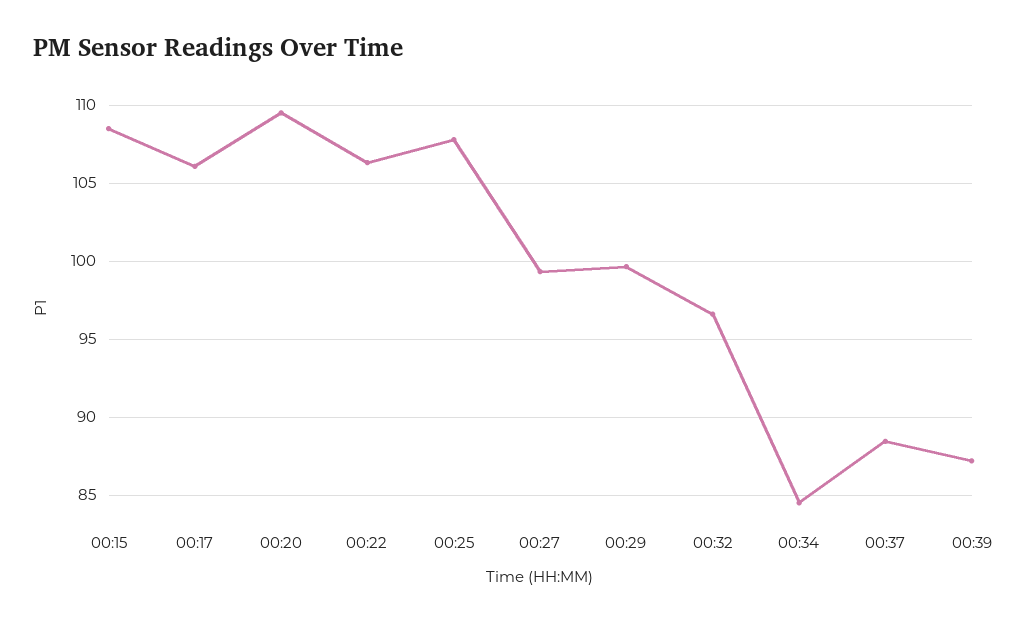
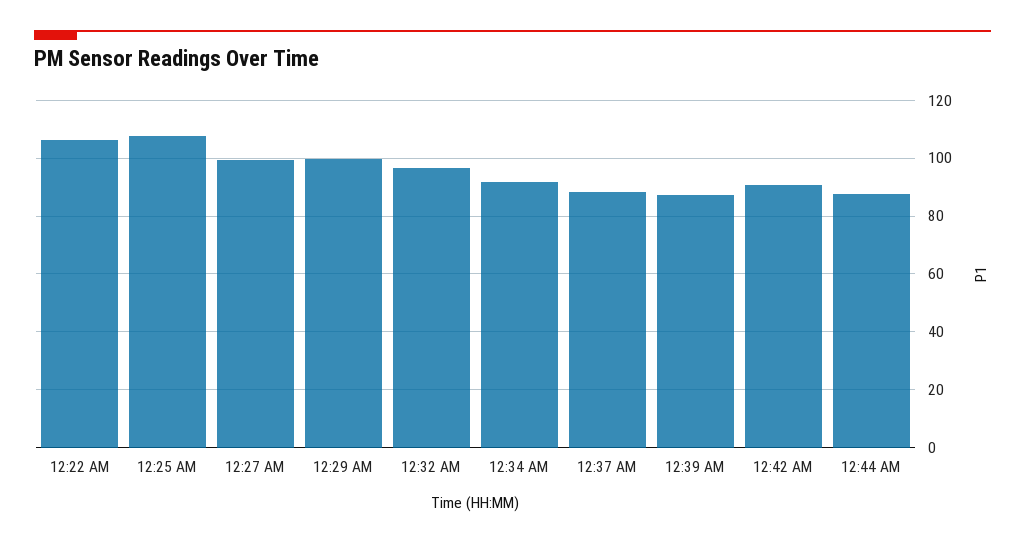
00:15: 108.5 -> none
00:17: 106 -> none
00:20: 109.5 -> none
00:34: 84.5 -> 92.5
12:42 AM: none -> 90
12:44 AM: none -> 87.5

